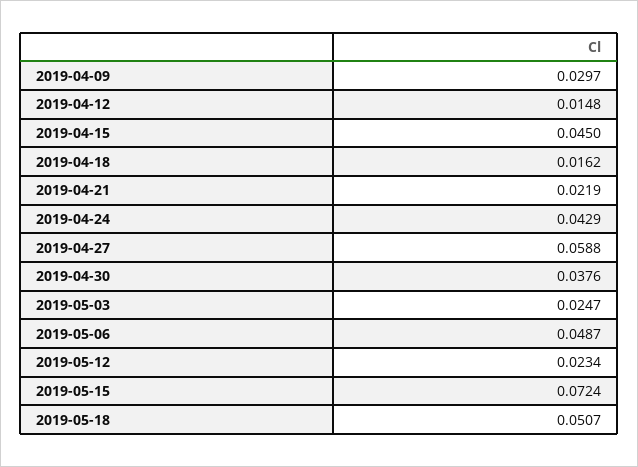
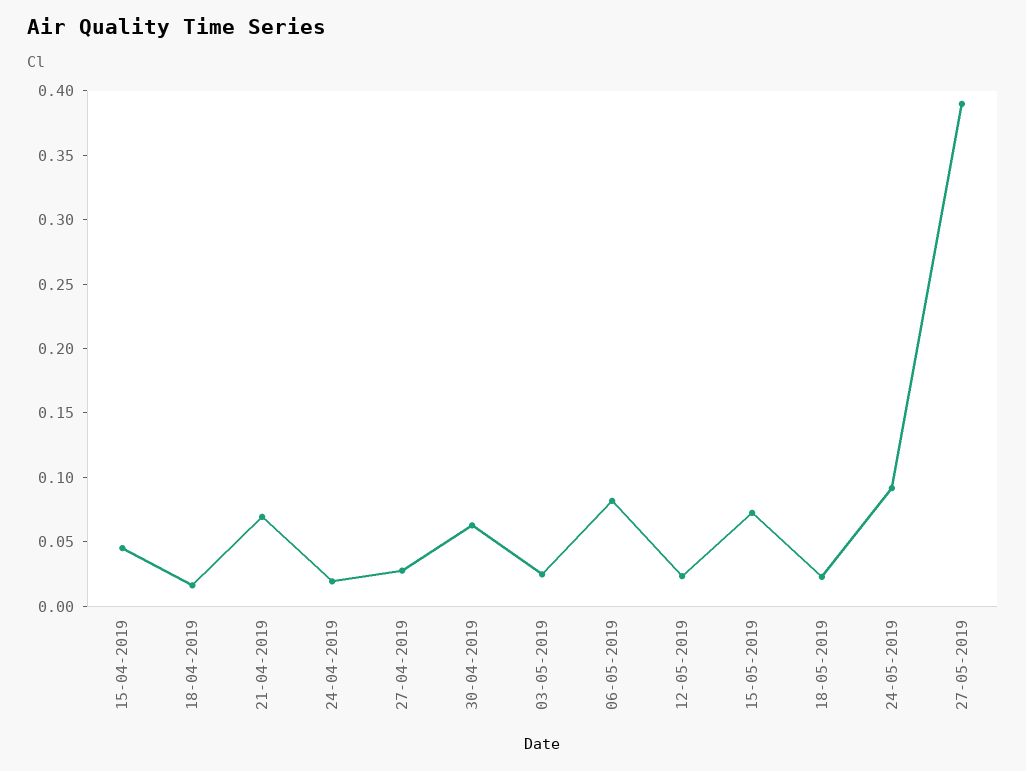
2019-04-09: 0.0297 -> none
2019-04-12: 0.0148 -> none
2019-04-21: 0.0219 -> 0.07
2019-04-24: 0.0429 -> 0.02
2019-04-27: 0.0588 -> 0.03
2019-04-30: 0.0376 -> 0.06
2019-05-06: 0.0487 -> 0.08
2019-05-18: 0.0507 -> 0.02
24-05-2019: none -> 0.09
27-05-2019: none -> 0.39

